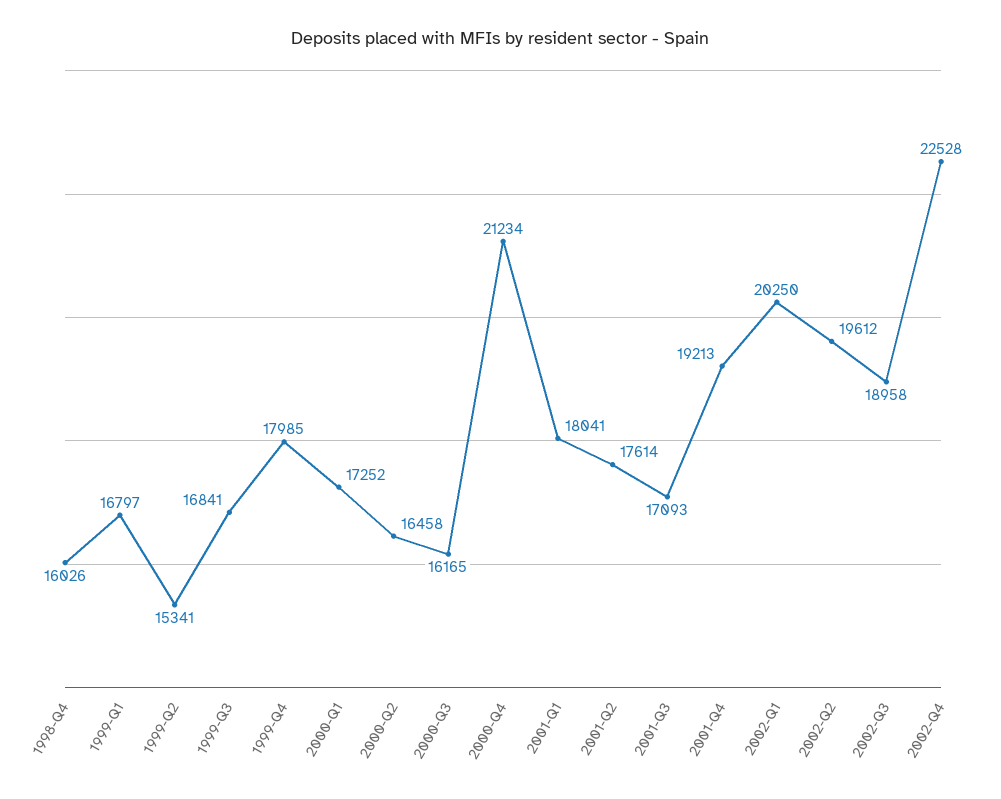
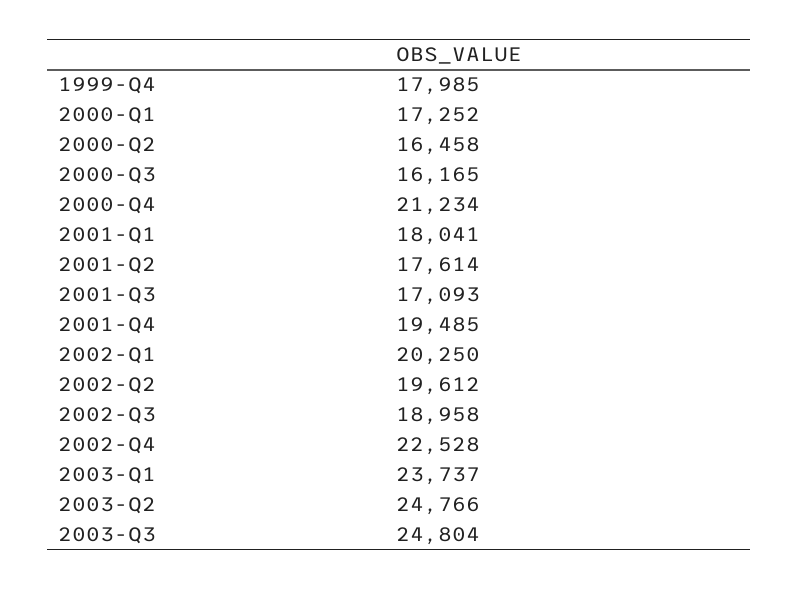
1998-Q4: 16026 -> none
1999-Q1: 16797 -> none
1999-Q2: 15341 -> none
1999-Q3: 16841 -> none
2001-Q4: 19213 -> 19485
2003-Q1: none -> 23737
2003-Q2: none -> 24766
2003-Q3: none -> 24804

